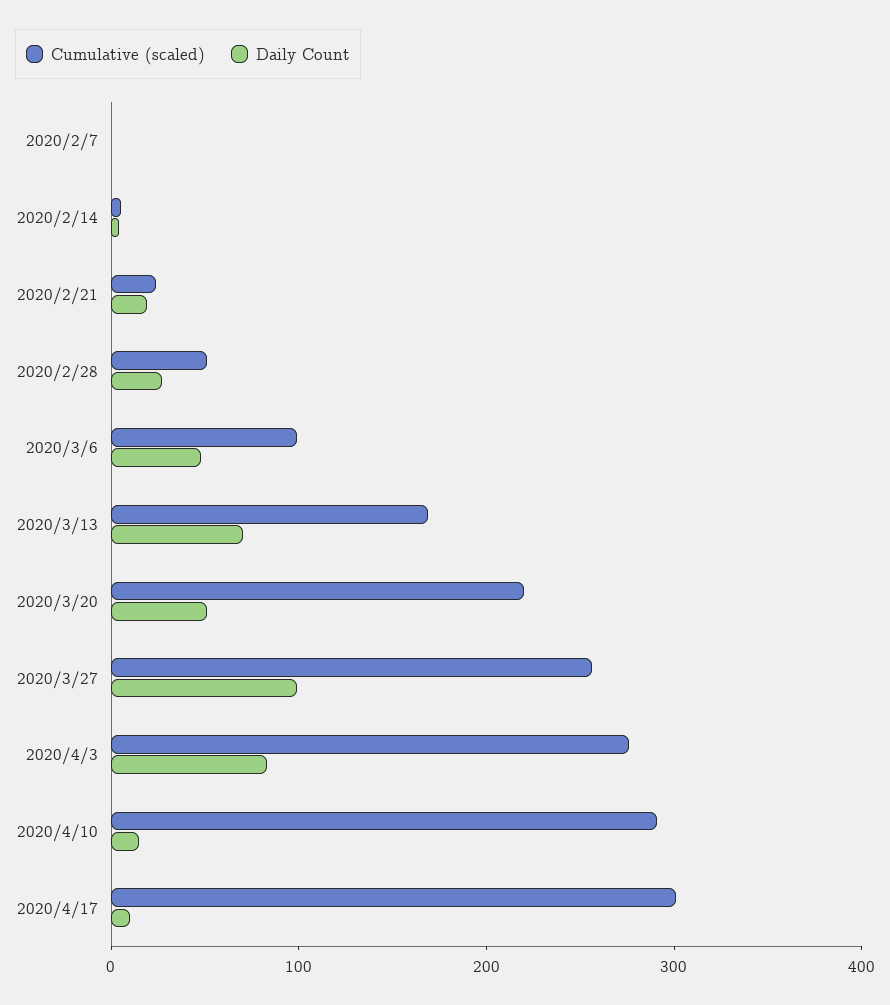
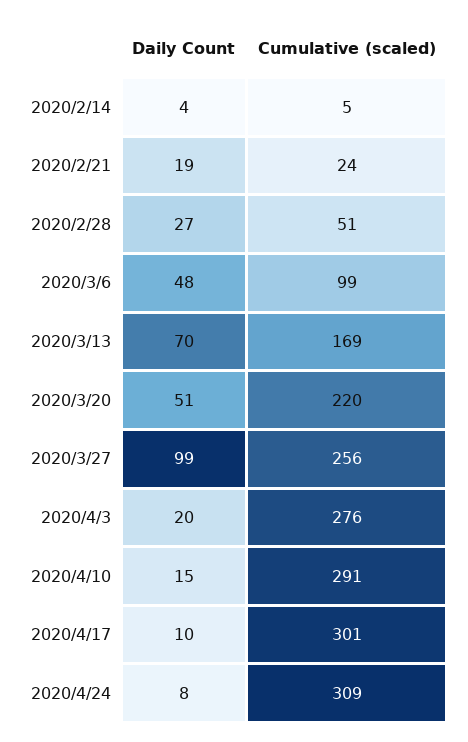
Cumulative (scaled), 2020/2/7: 0 -> none
Daily Count, 2020/2/7: 0 -> none
Daily Count, 2020/4/3: 80 -> 20
Daily Count, 2020/4/24: none -> 8
Cumulative (scaled), 2020/4/24: none -> 309

